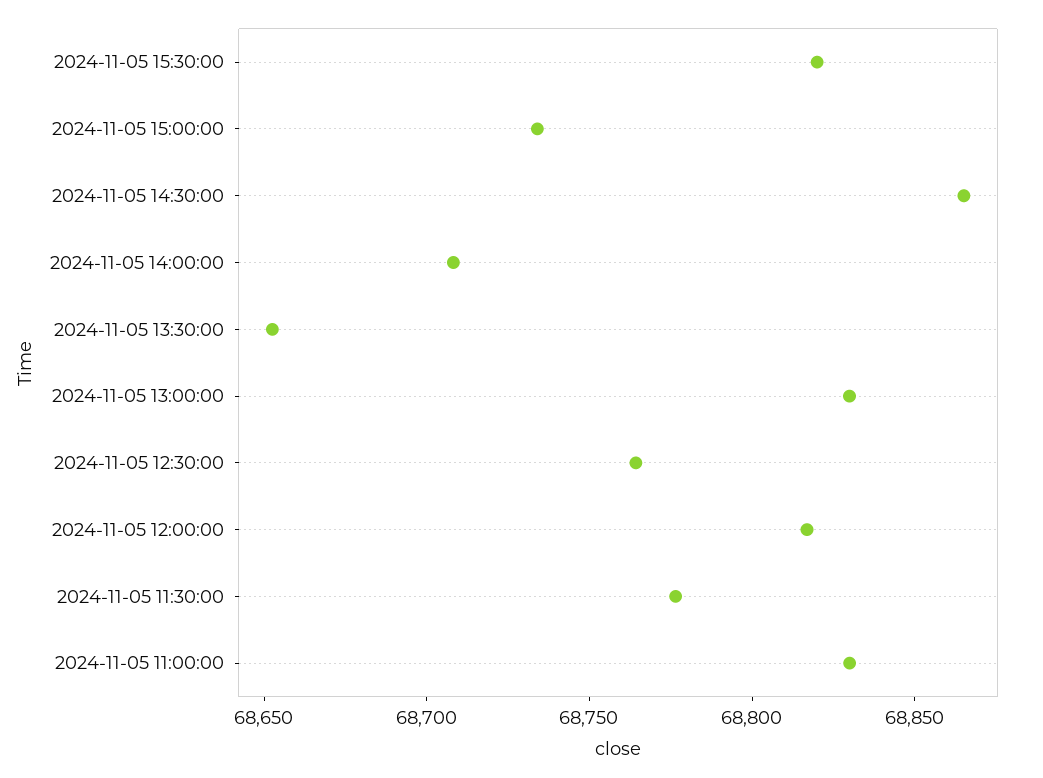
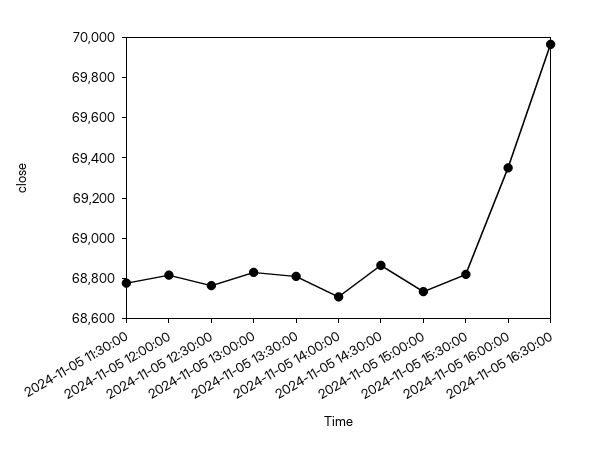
2024-11-05 13:30:00: 68650 -> 68800
2024-11-05 11:00:00: 68830 -> none
2024-11-05 16:00:00: none -> 69350
2024-11-05 16:30:00: none -> 69950

